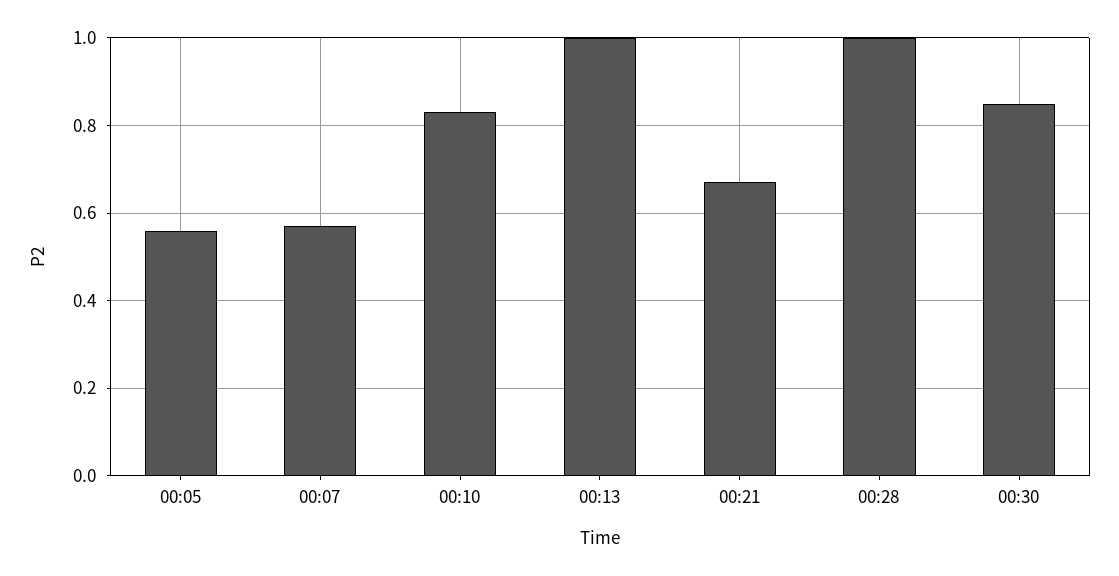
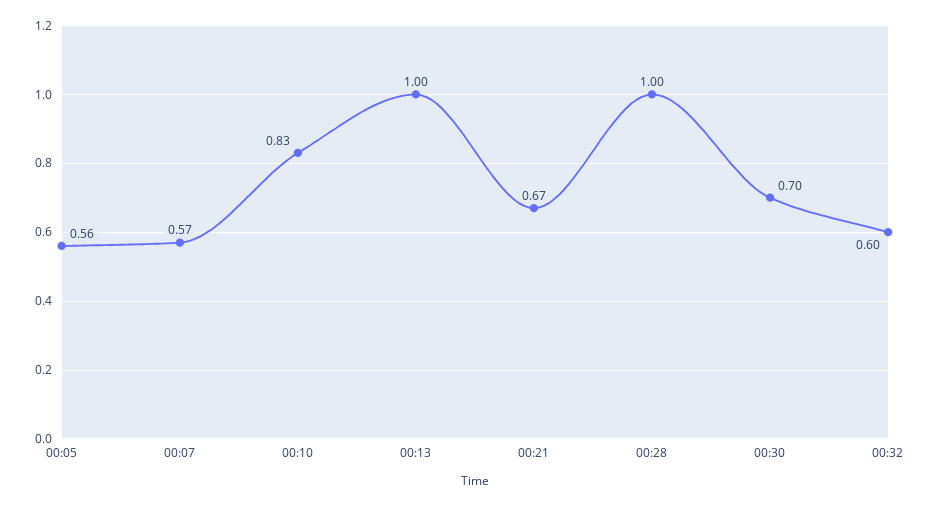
00:30: 0.85 -> 0.7
00:32: none -> 0.6

